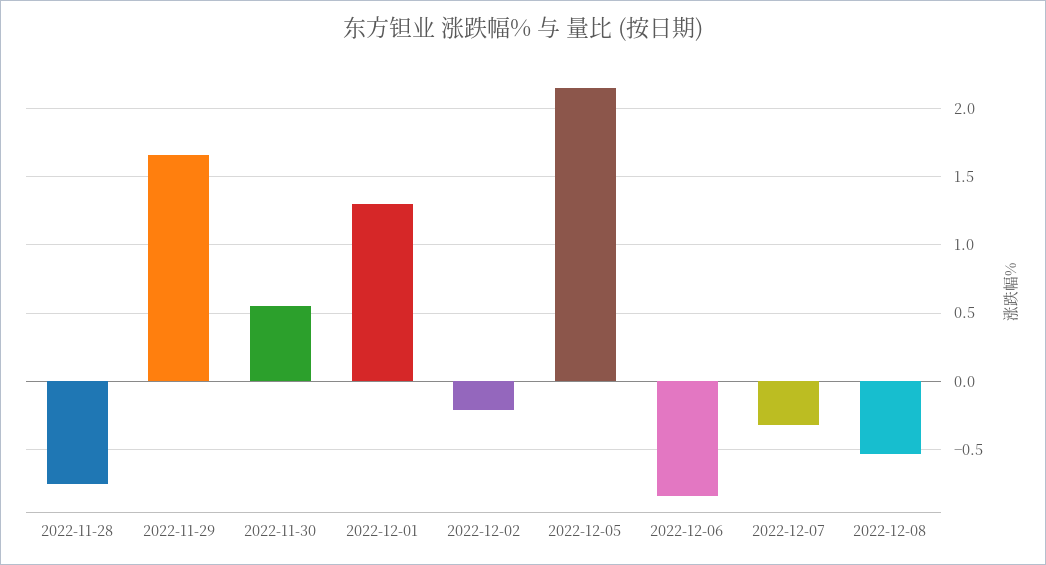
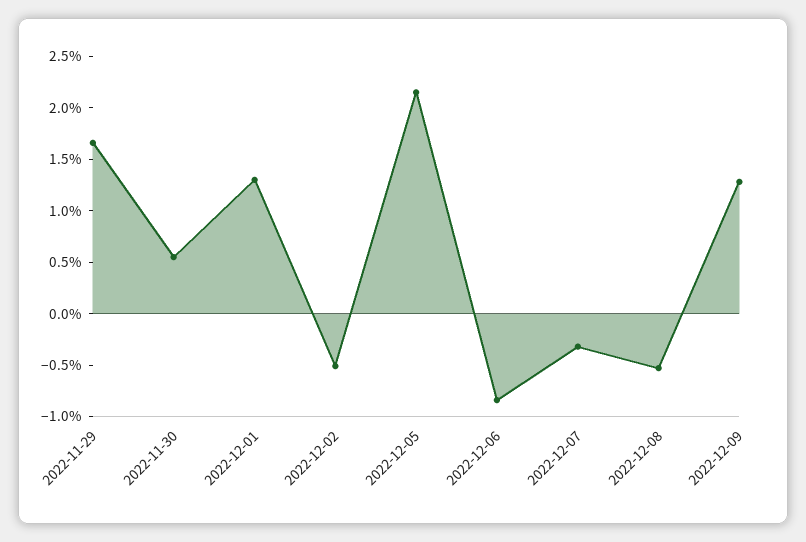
2022-11-28: -0.75 -> none
2022-12-02: -0.2 -> -0.5
2022-12-09: none -> 1.3

